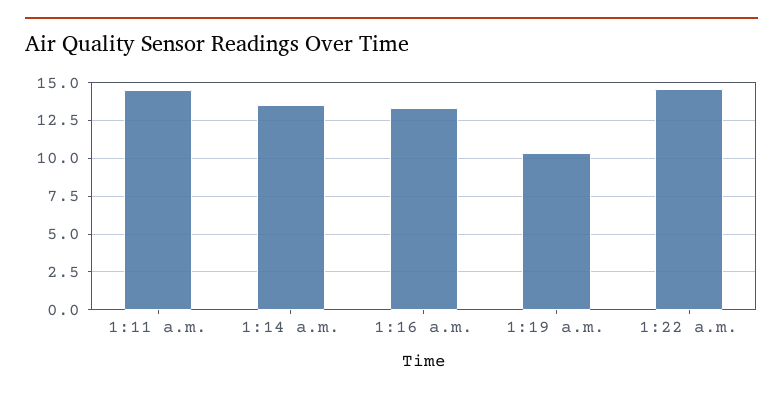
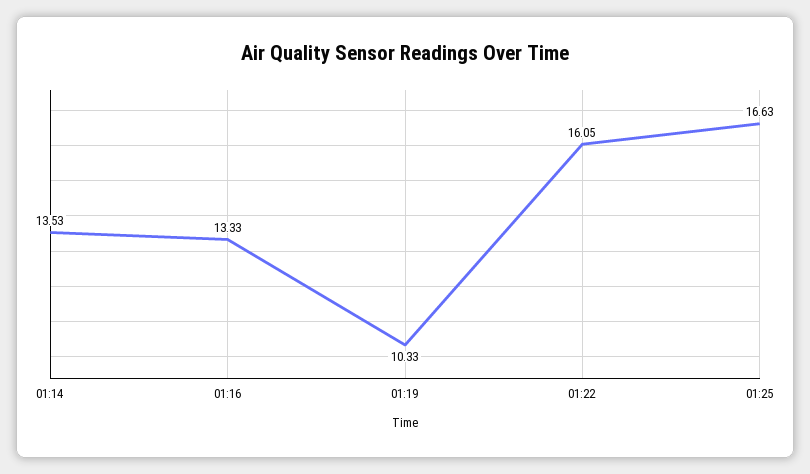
1:11 a.m.: 14.5 -> none
1:22 a.m.: 14.5 -> 16.05
01:25: none -> 16.63

